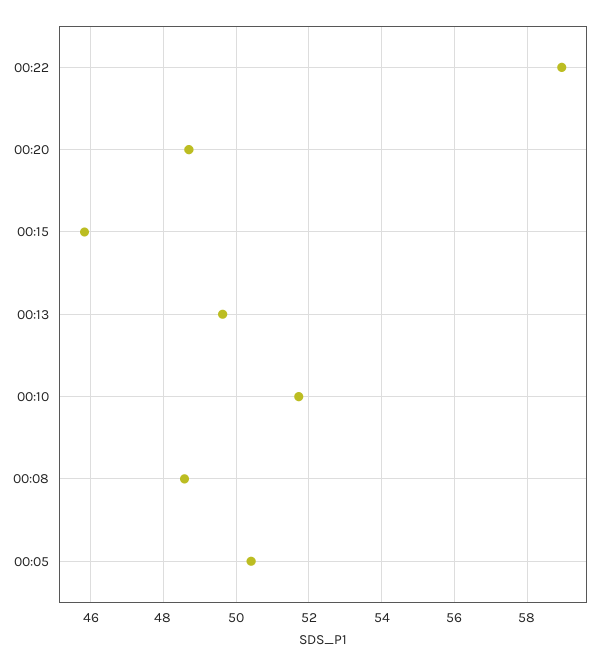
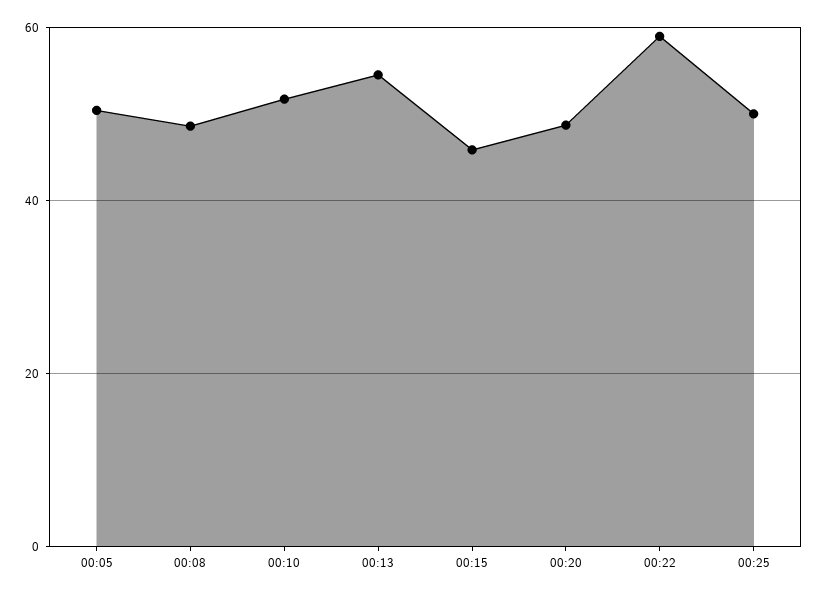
00:13: 49.6 -> 54
00:25: none -> 50

